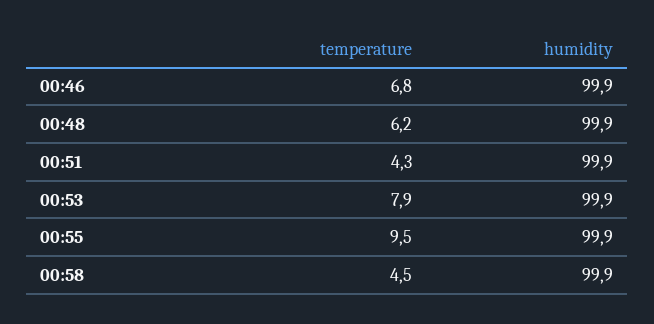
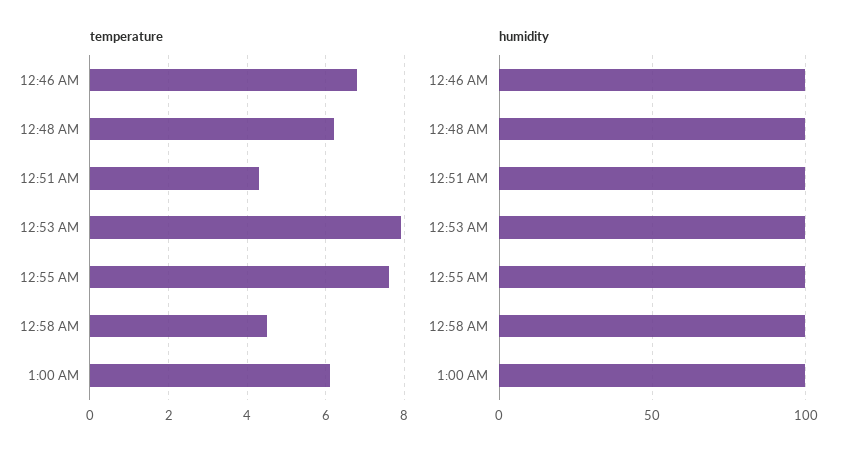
temperature, 00:55: 9.5 -> 7.5
temperature, 1:00 AM: none -> 6
humidity, 1:00 AM: none -> 100

